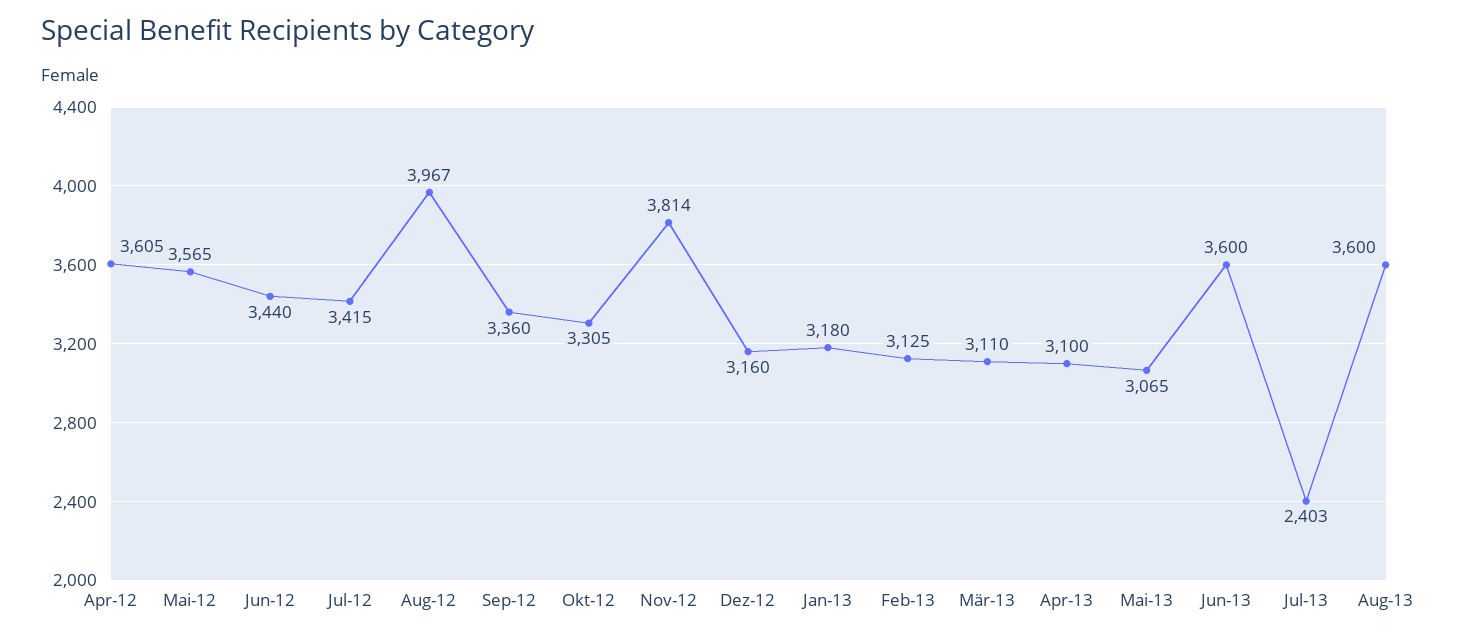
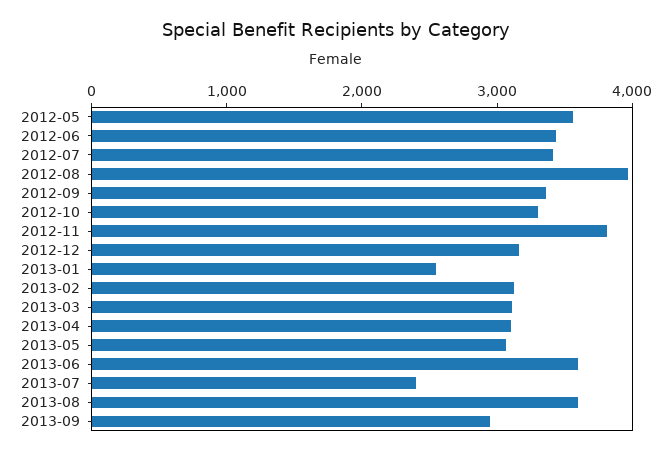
Apr-12: 3605 -> none
Jan-13: 3180 -> 2600
2013-09: none -> 3000

